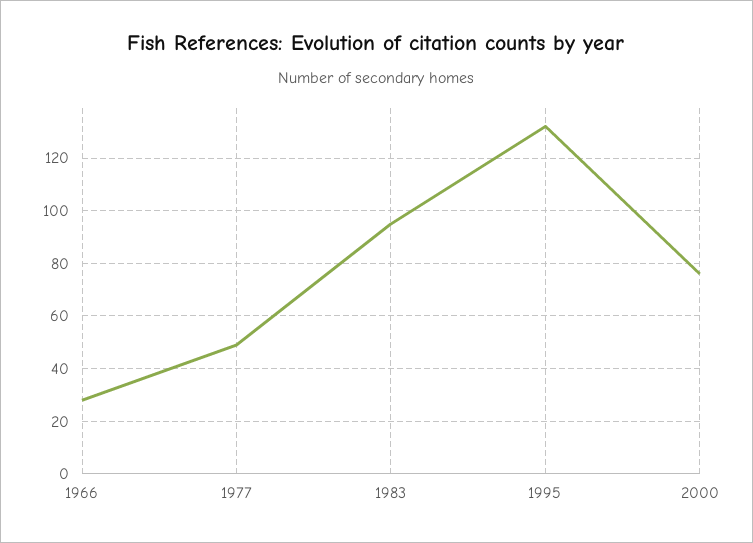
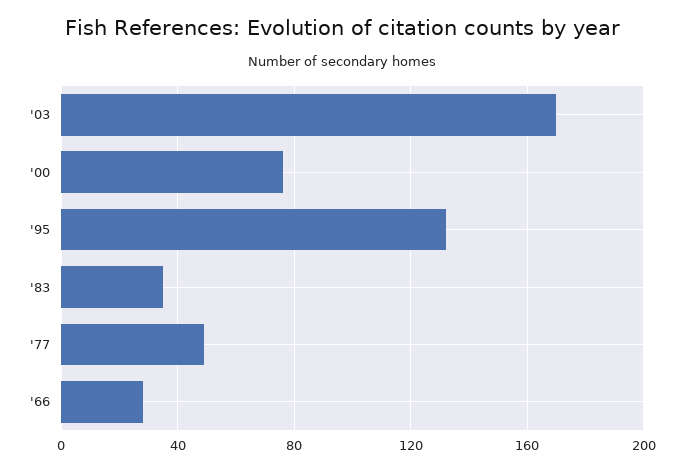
1983: 95 -> 35
'03: none -> 170

